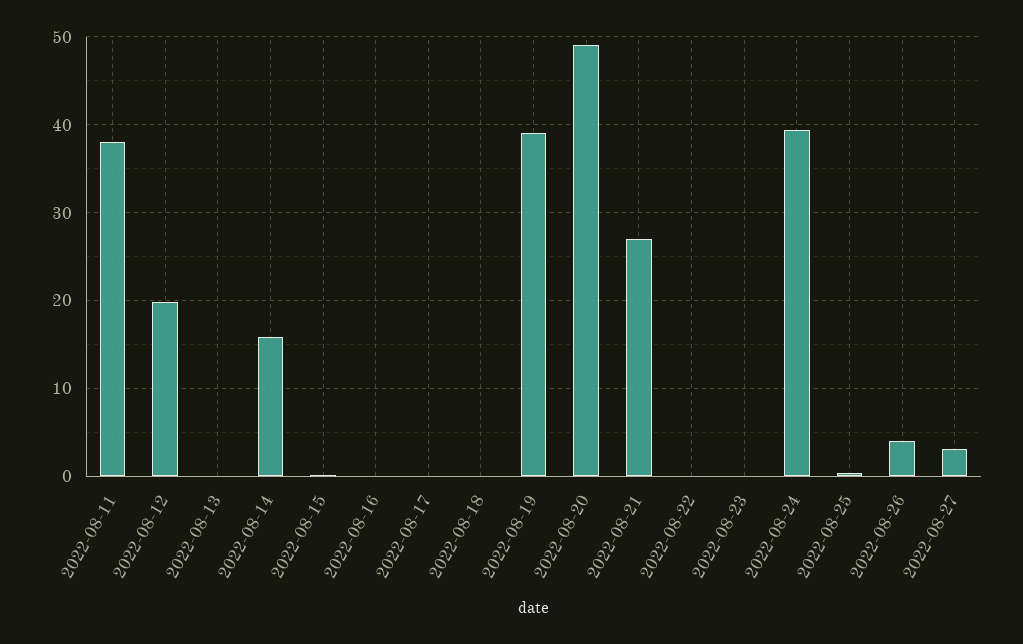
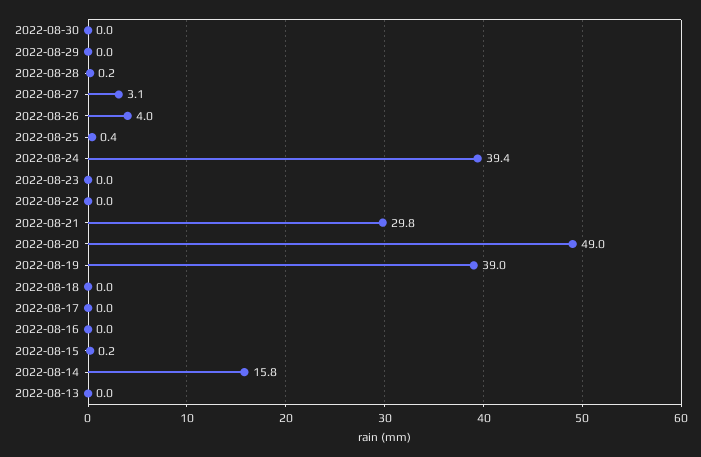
2022-08-11: 38 -> none
2022-08-12: 20 -> none
2022-08-21: 27 -> 29.8
2022-08-30: none -> 0
2022-08-29: none -> 0
2022-08-28: none -> 0.2

